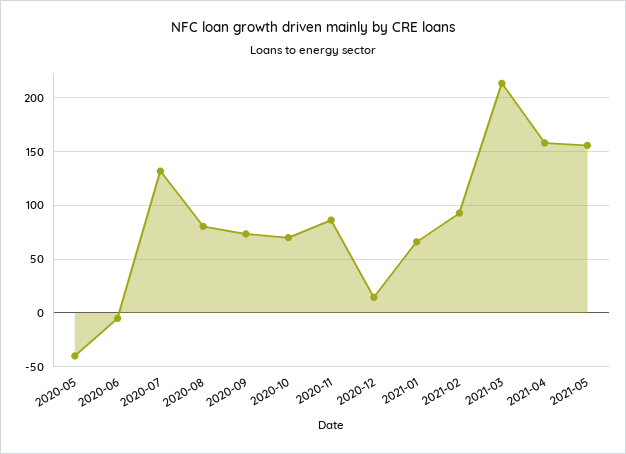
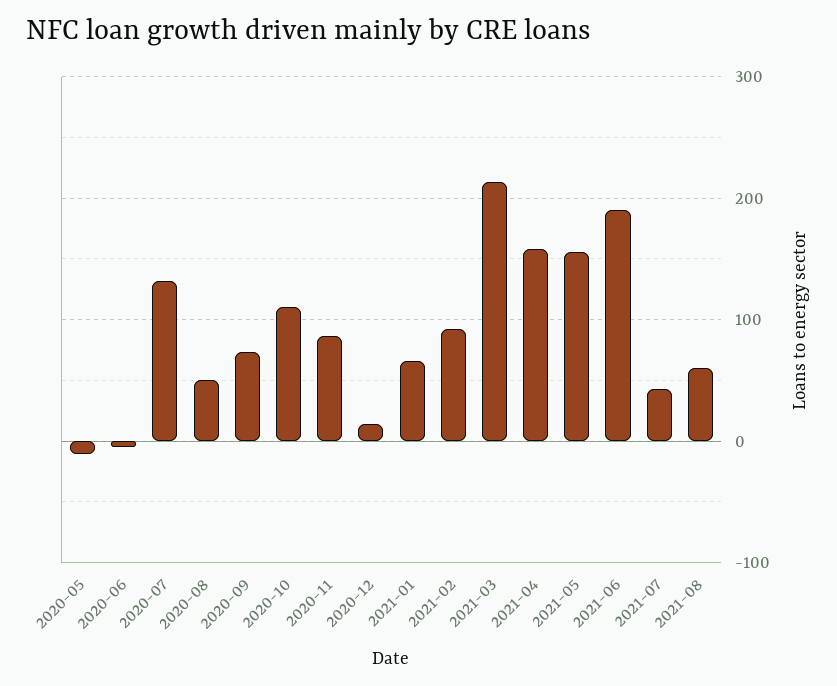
2020-05: -40 -> -10
2020-08: 80 -> 50
2020-10: 70 -> 110
2021-06: none -> 190
2021-07: none -> 40
2021-08: none -> 60

